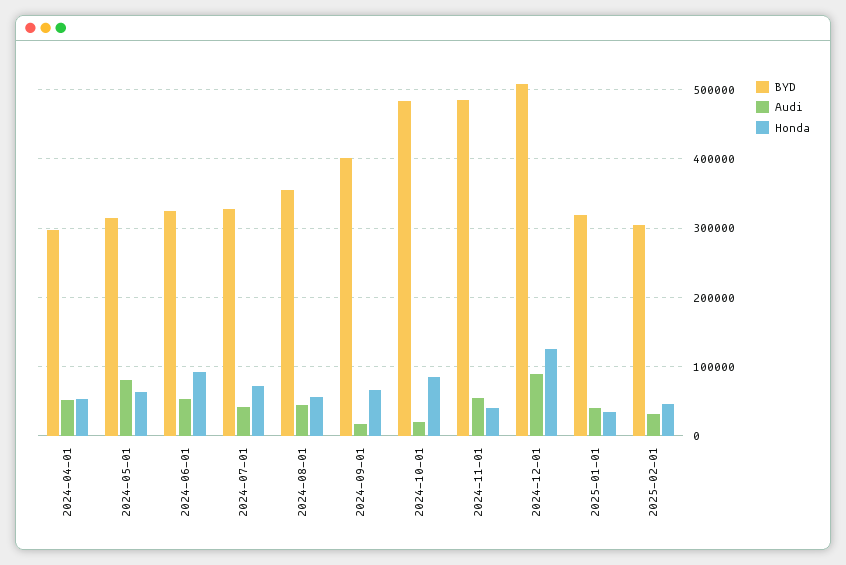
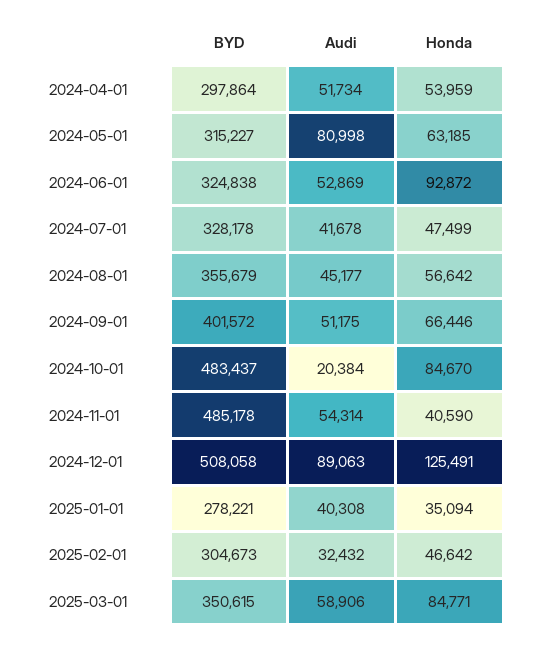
Honda, 2024-07-01: 70000 -> 47499
Audi, 2024-09-01: 20000 -> 51175
BYD, 2025-01-01: 320000 -> 278221
BYD, 2025-03-01: none -> 350615
Audi, 2025-03-01: none -> 58906
Honda, 2025-03-01: none -> 84771

